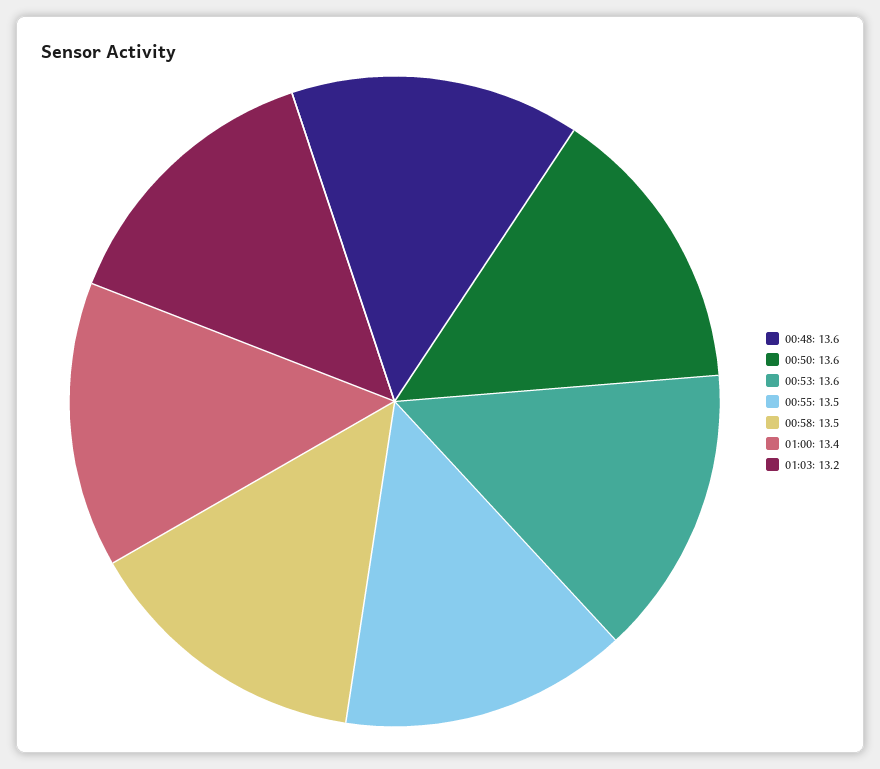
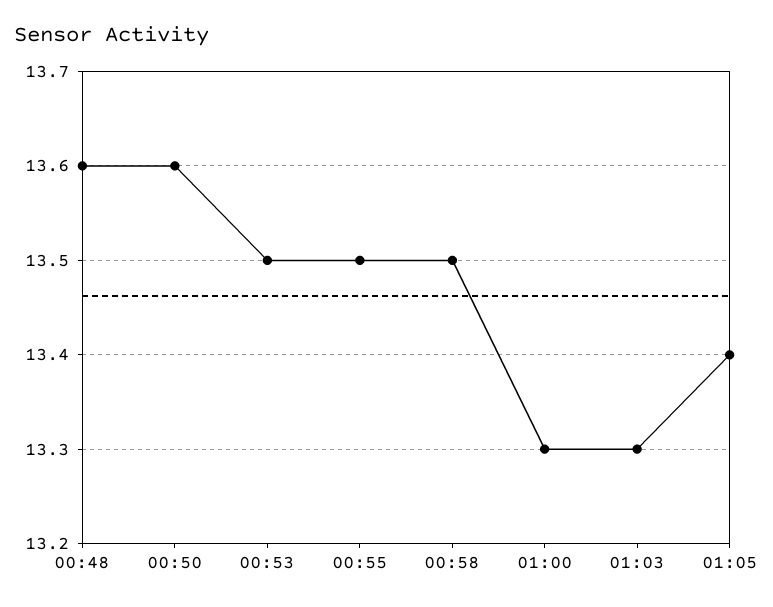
00:53: 13.6 -> 13.5
01:00: 13.4 -> 13.3
01:03: 13.2 -> 13.3
01:05: none -> 13.4

